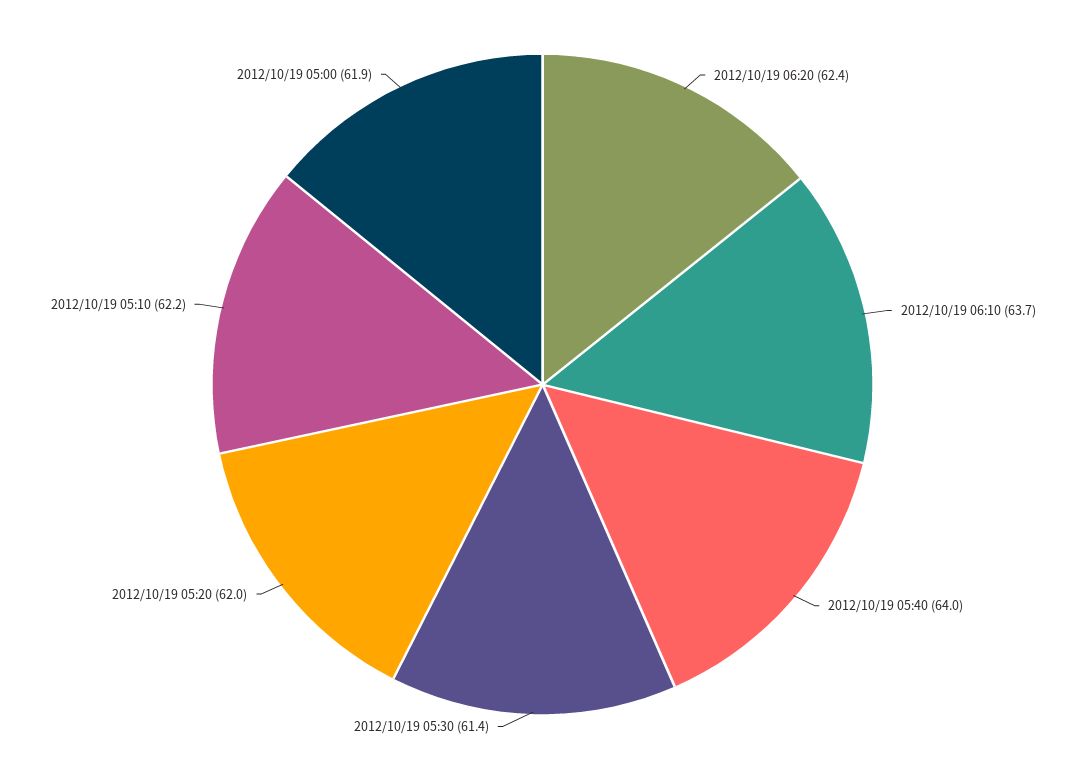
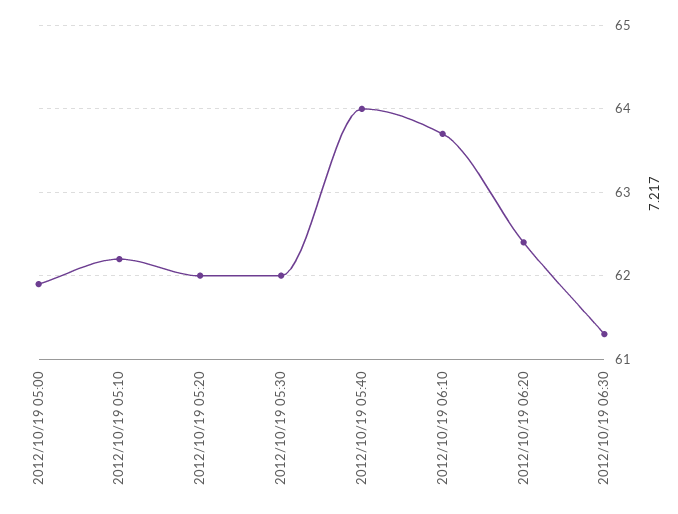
2012/10/19 05:30: 61.4 -> 62
2012/10/19 06:30: none -> 61.3

